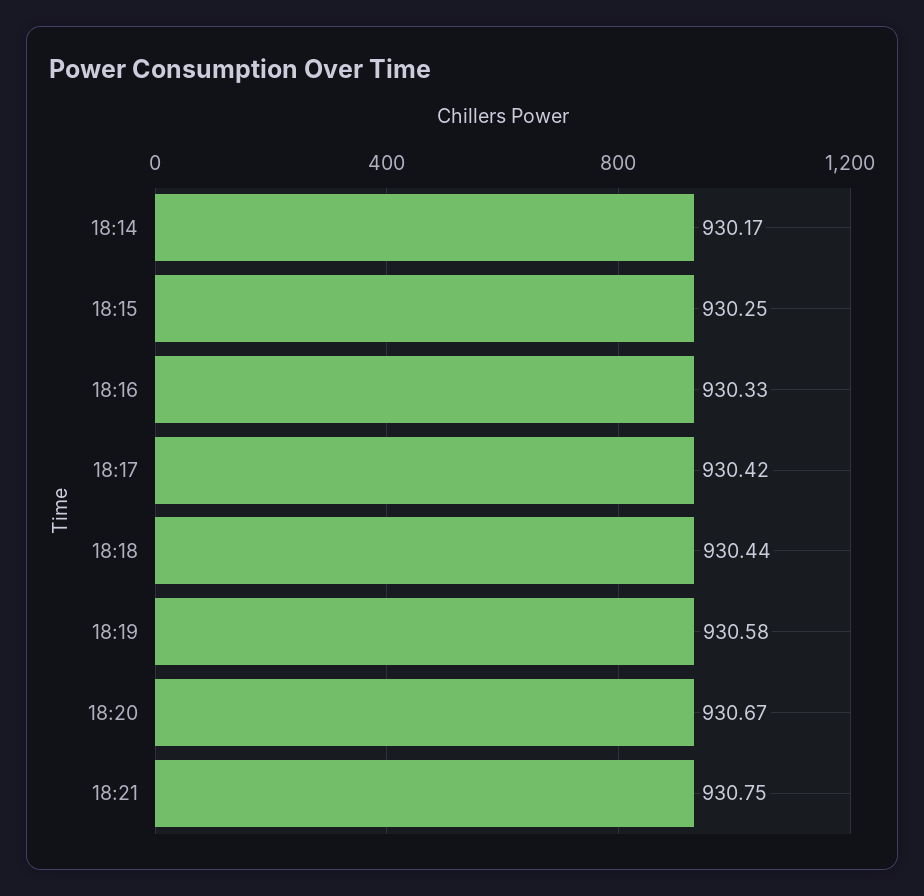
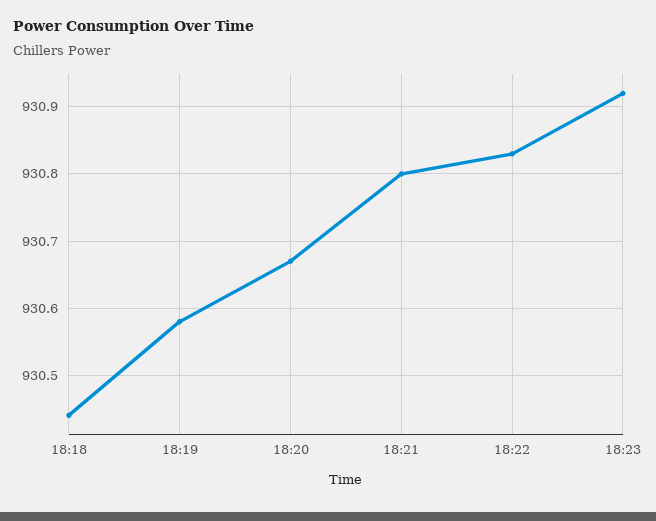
18:14: 930.17 -> none
18:15: 930.25 -> none
18:16: 930.33 -> none
18:17: 930.42 -> none
18:21: 930.75 -> 930.8
18:22: none -> 930.83
18:23: none -> 930.92

